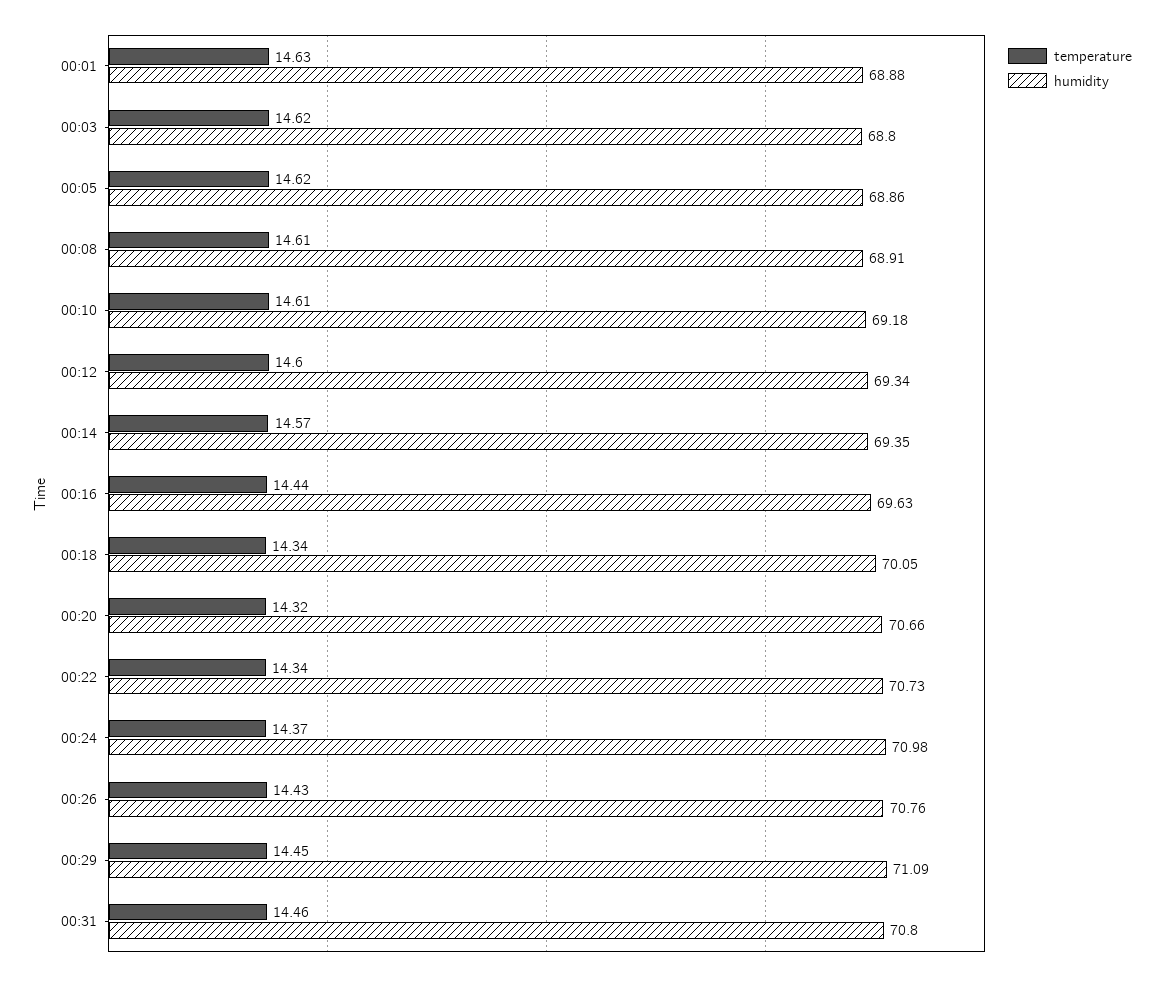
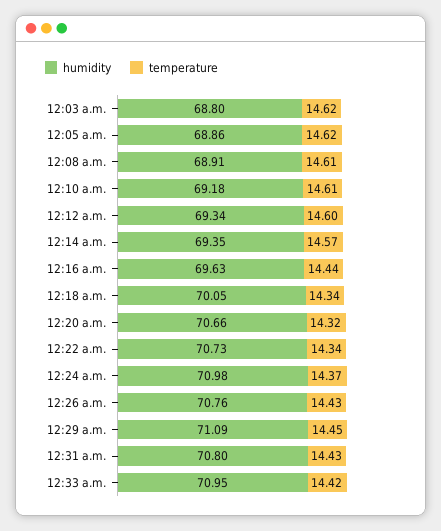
temperature, 00:01: 14.63 -> none
humidity, 00:01: 68.88 -> none
temperature, 00:31: 14.46 -> 14.43
humidity, 12:33 a.m.: none -> 70.95
temperature, 12:33 a.m.: none -> 14.42

